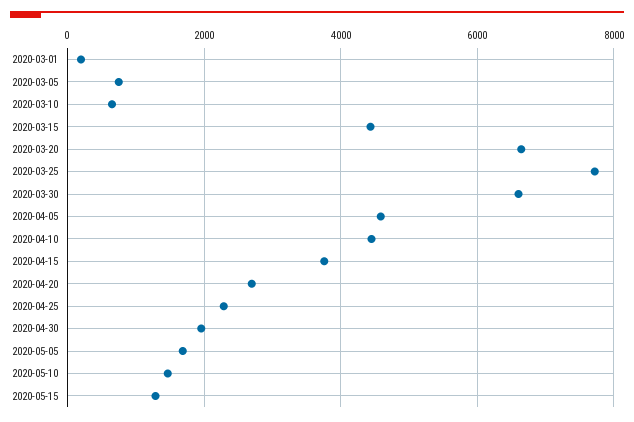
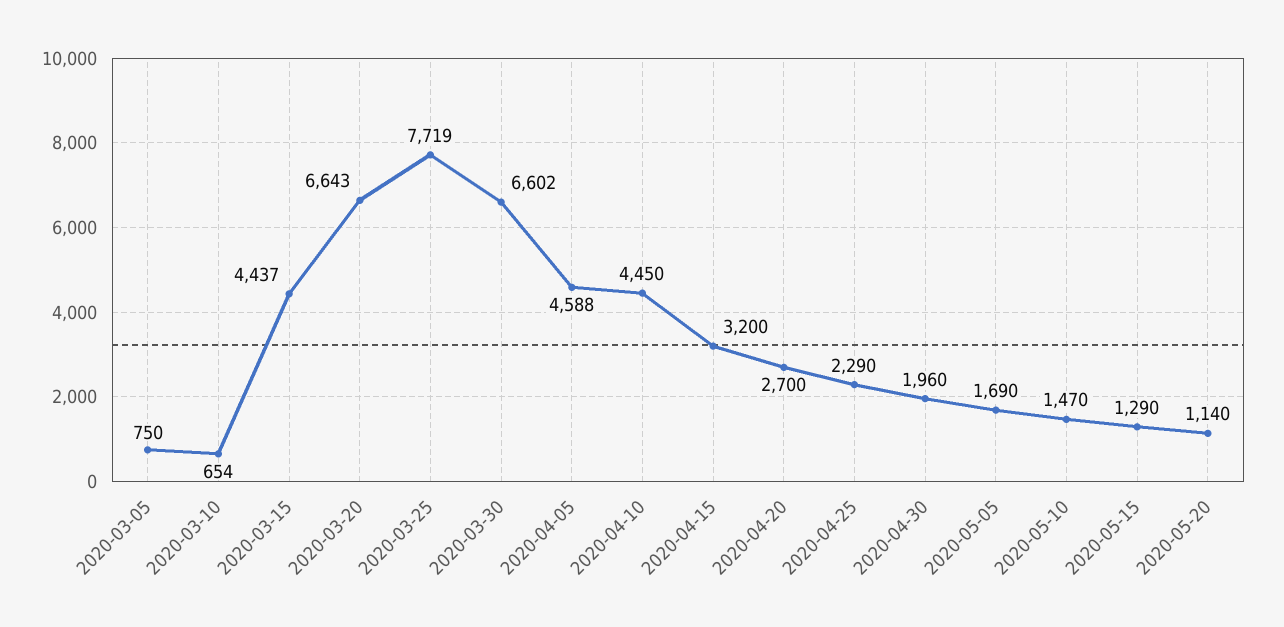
2020-03-01: 200 -> none
2020-04-15: 3800 -> 3200
2020-05-20: none -> 1140

